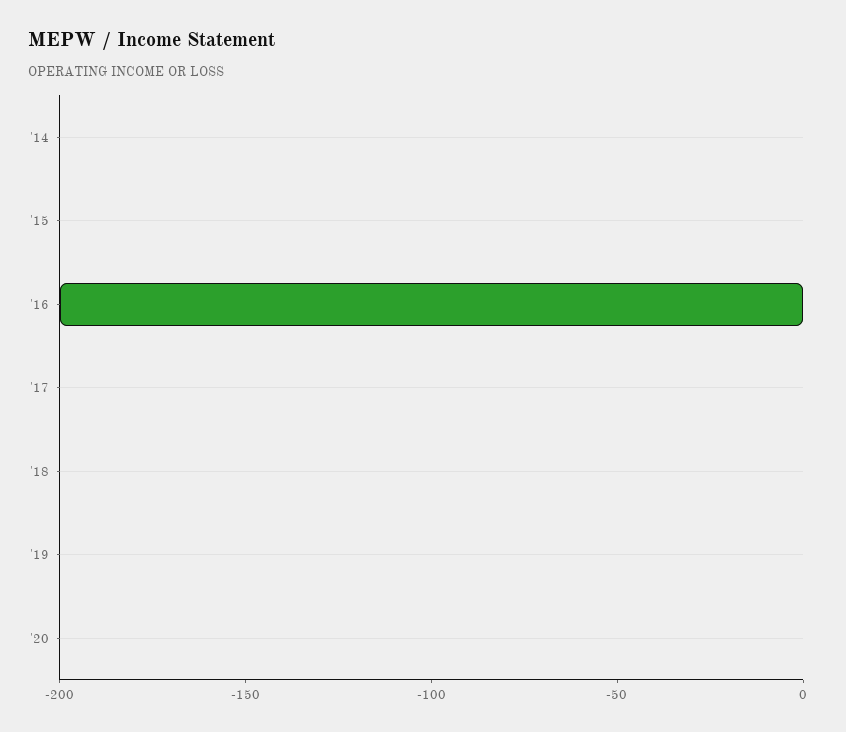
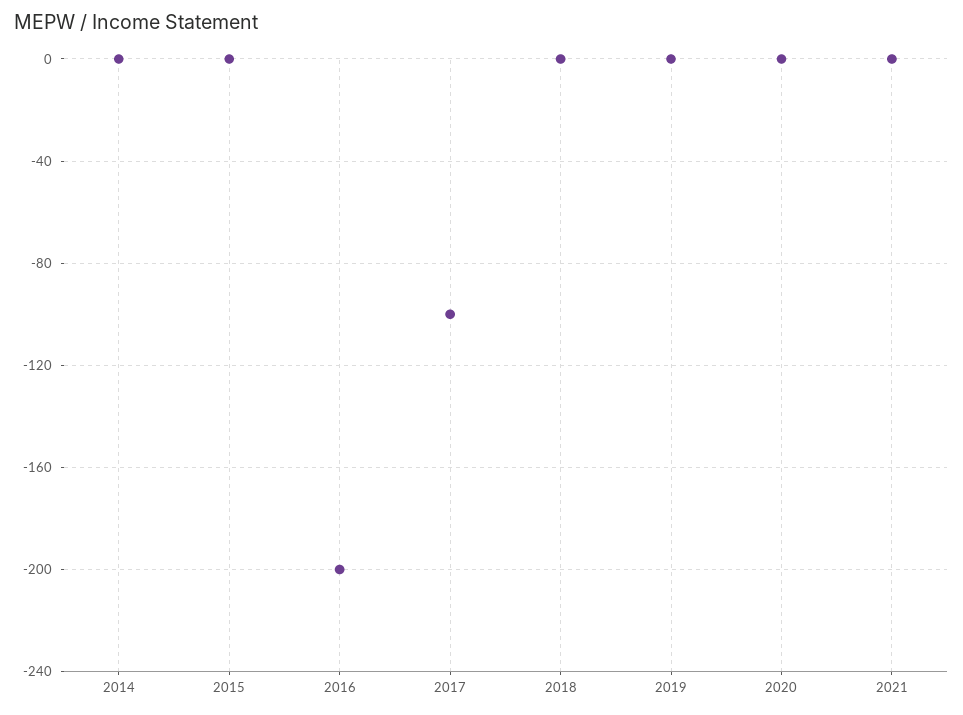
'17: 0 -> -100
2021: none -> 0

